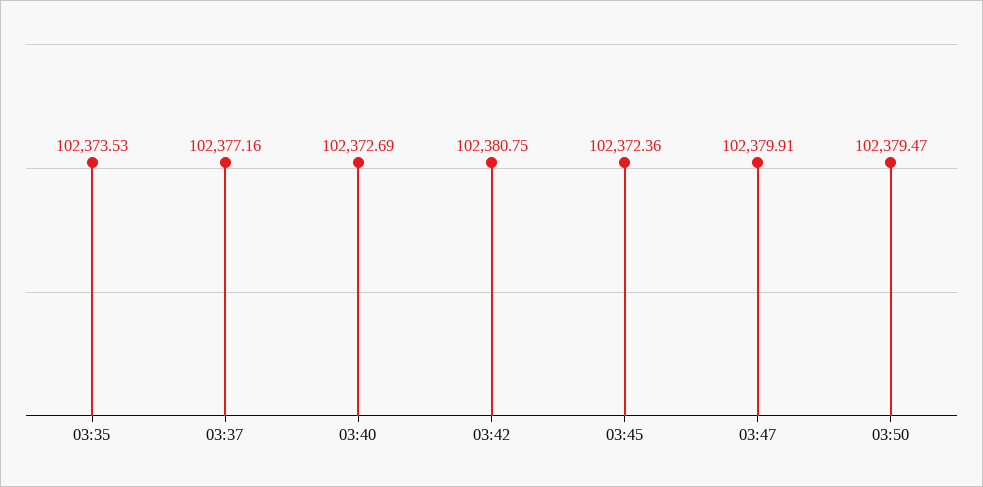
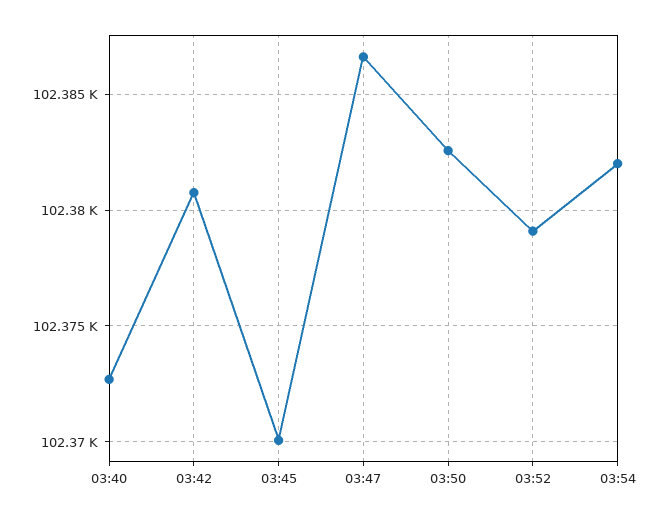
03:35: 102373.53 -> none
03:37: 102377.16 -> none
03:45: 102372.36 -> 102370
03:47: 102379.91 -> 102386.5
03:50: 102379.47 -> 102382.5
03:52: none -> 102379
03:54: none -> 102382

